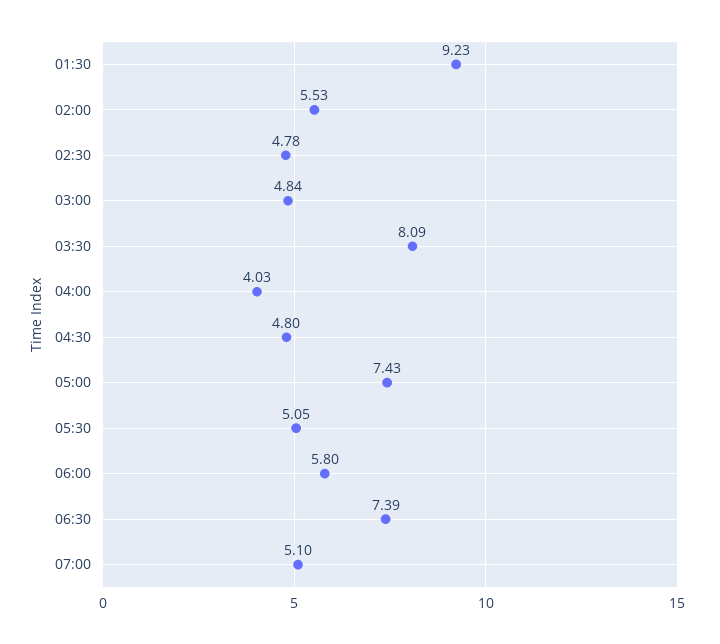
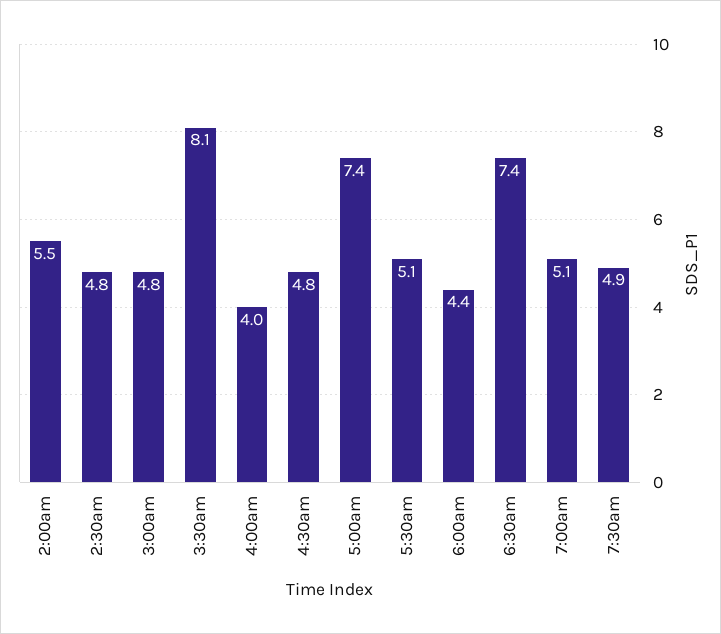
01:30: 9.23 -> none
06:00: 5.8 -> 4.4
7:30am: none -> 4.9

